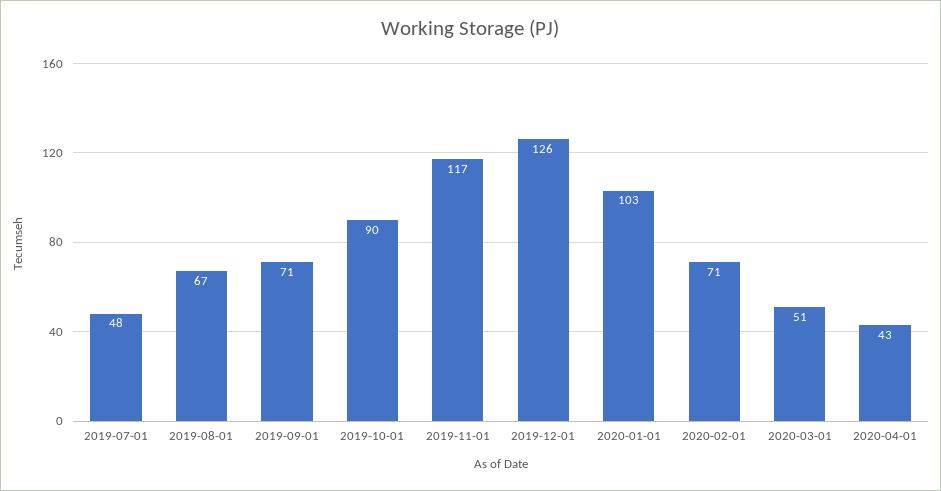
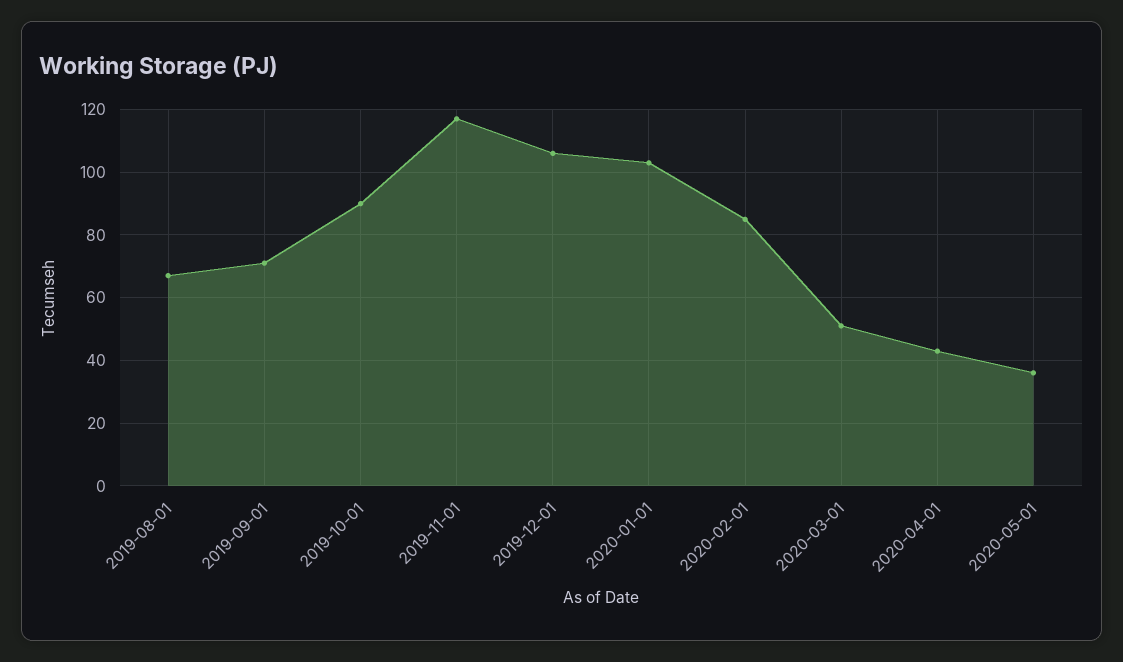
2019-07-01: 48 -> none
2019-12-01: 126 -> 105
2020-02-01: 71 -> 85
2020-05-01: none -> 35

